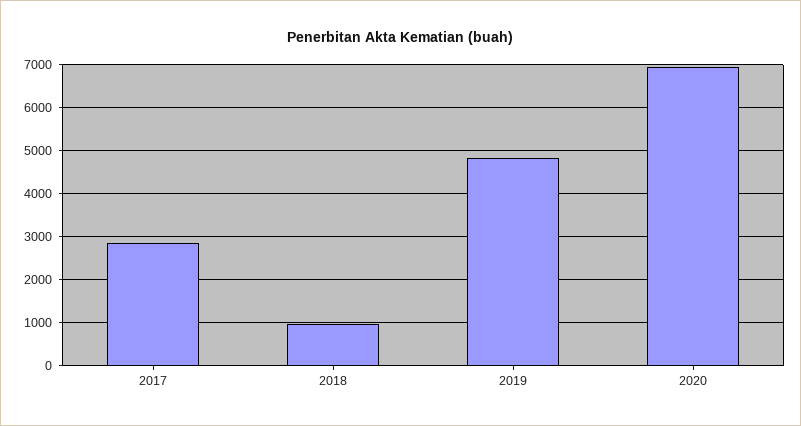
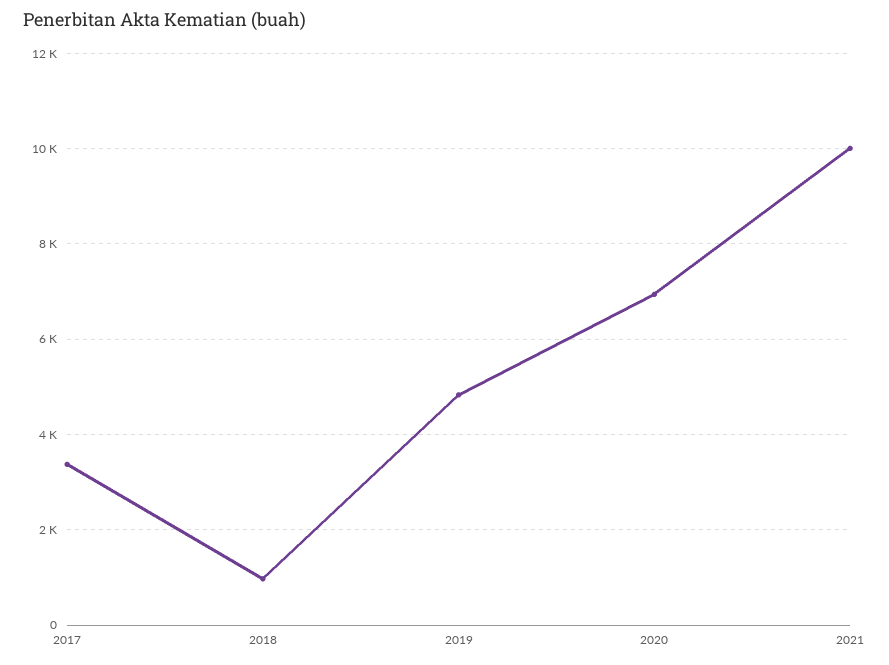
2017: 2800 -> 3400
2021: none -> 10000

